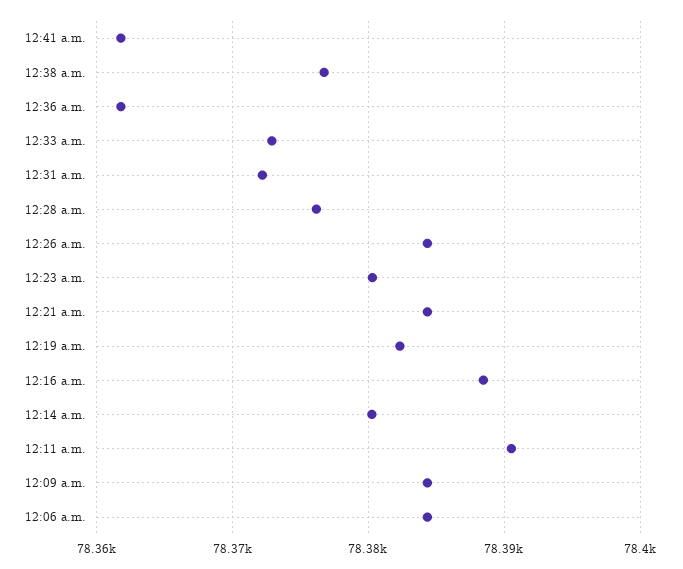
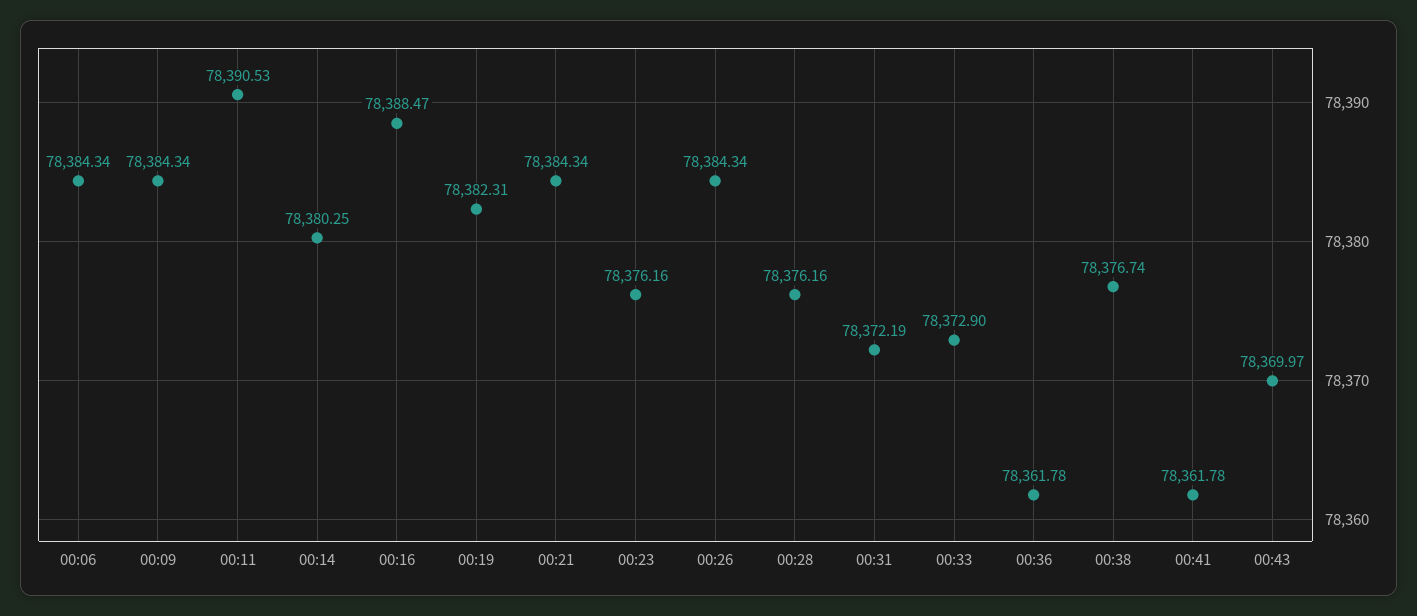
12:23 a.m.: 78380 -> 78376.16
00:43: none -> 78369.97

